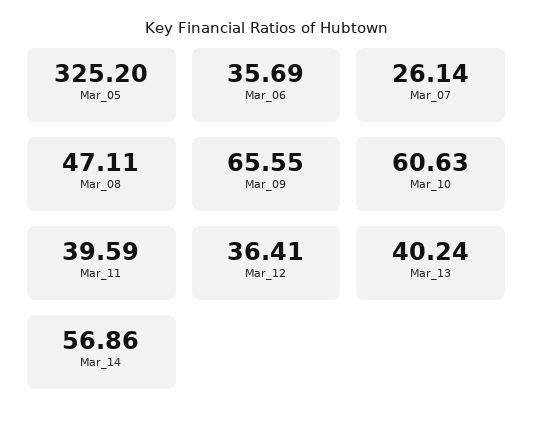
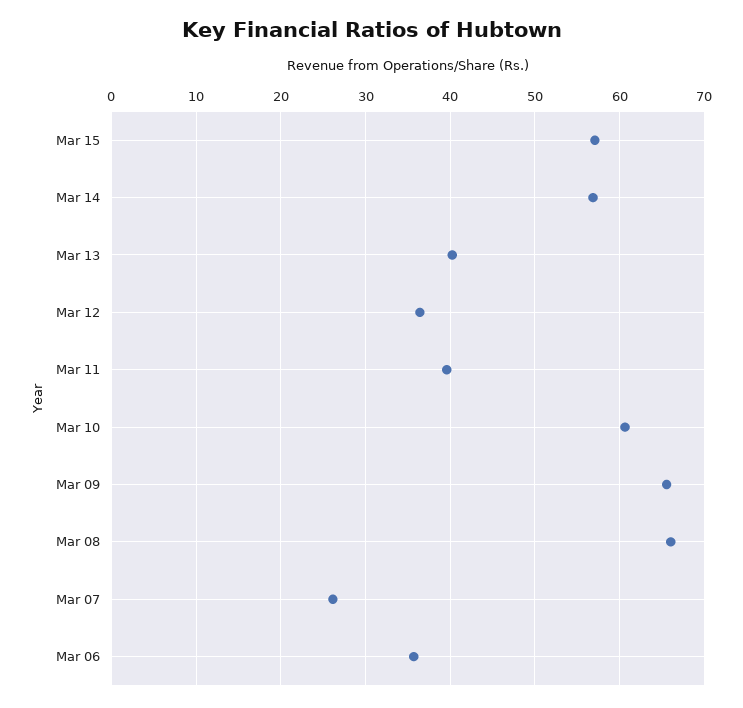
Mar_05: 325.2 -> none
Mar_08: 47.11 -> 66
Mar 15: none -> 57

